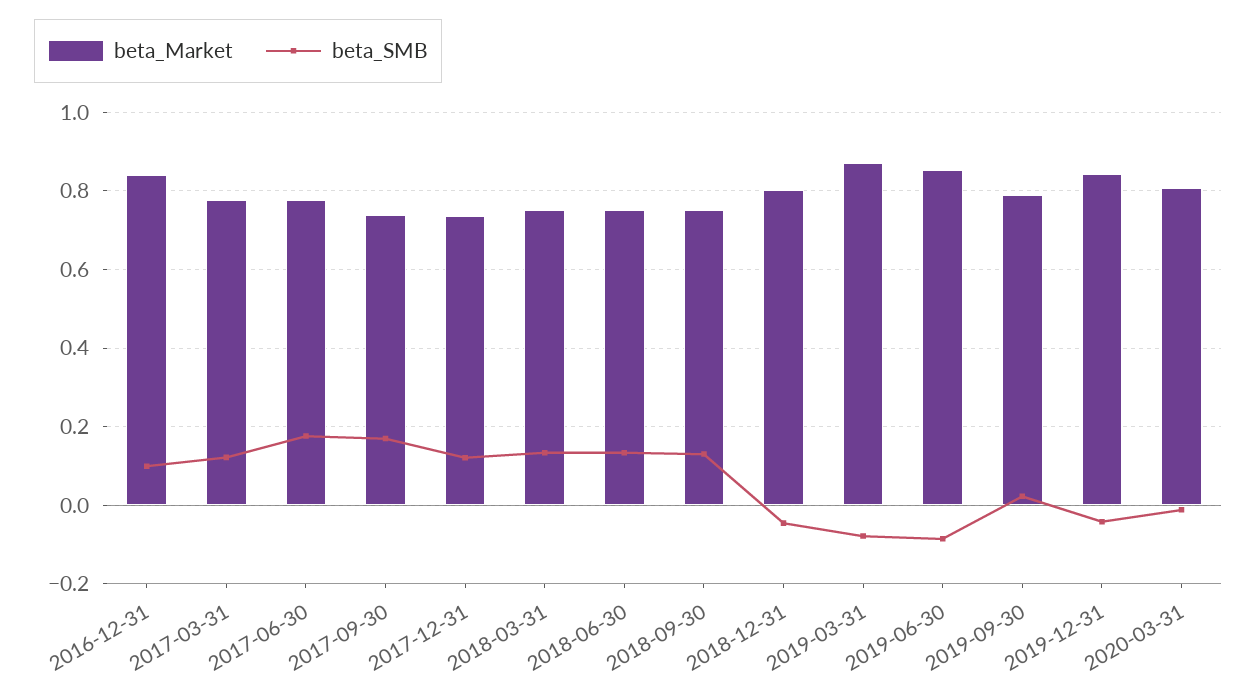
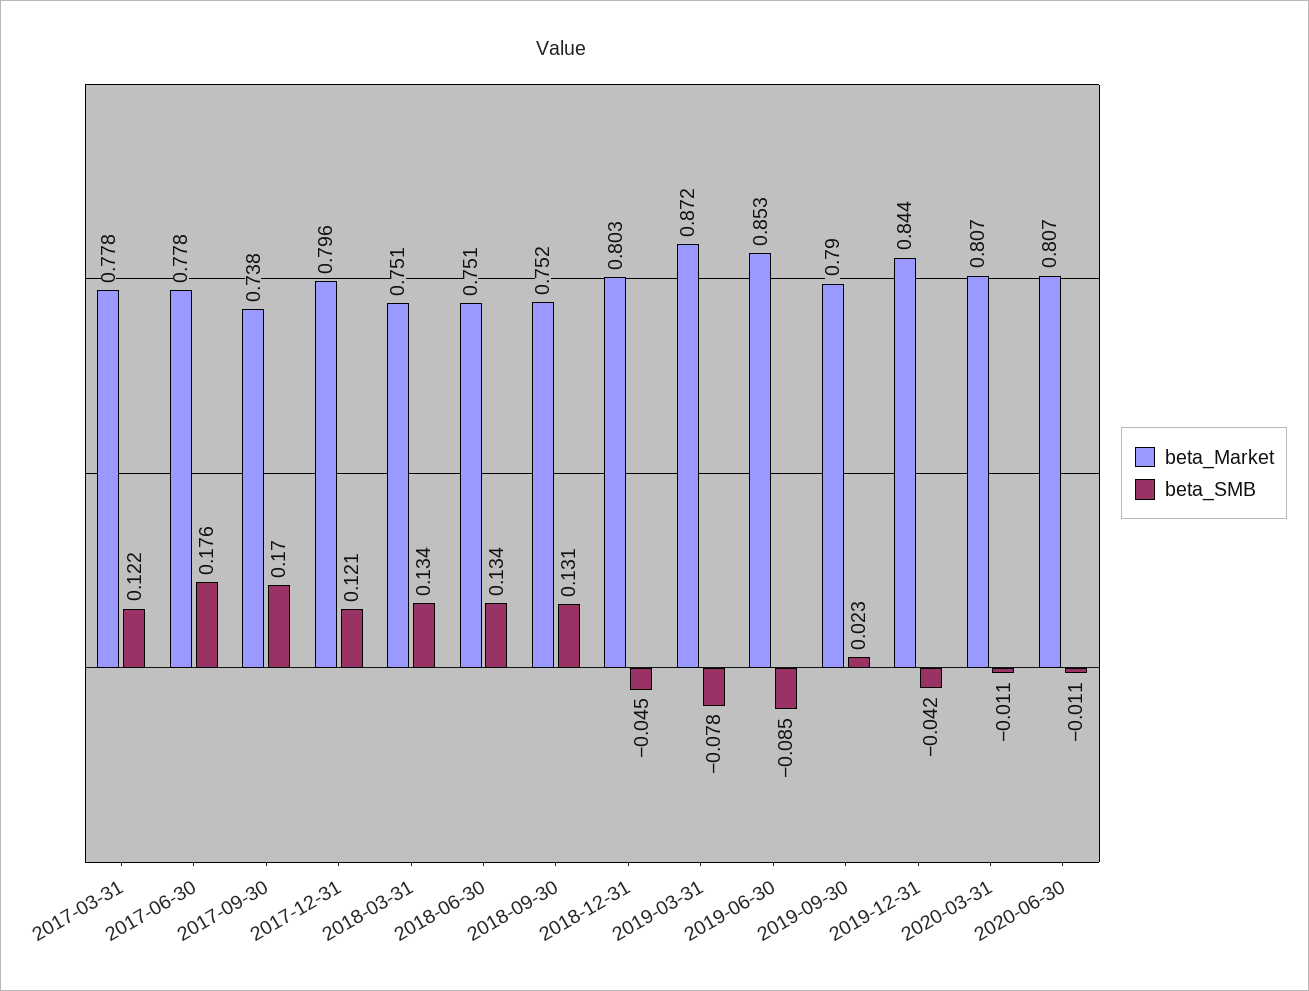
beta_Market, 2016-12-31: 0.84 -> none
beta_SMB, 2016-12-31: 0.1 -> none
beta_Market, 2017-12-31: 0.74 -> 0.796
beta_Market, 2020-06-30: none -> 0.807
beta_SMB, 2020-06-30: none -> -0.011

